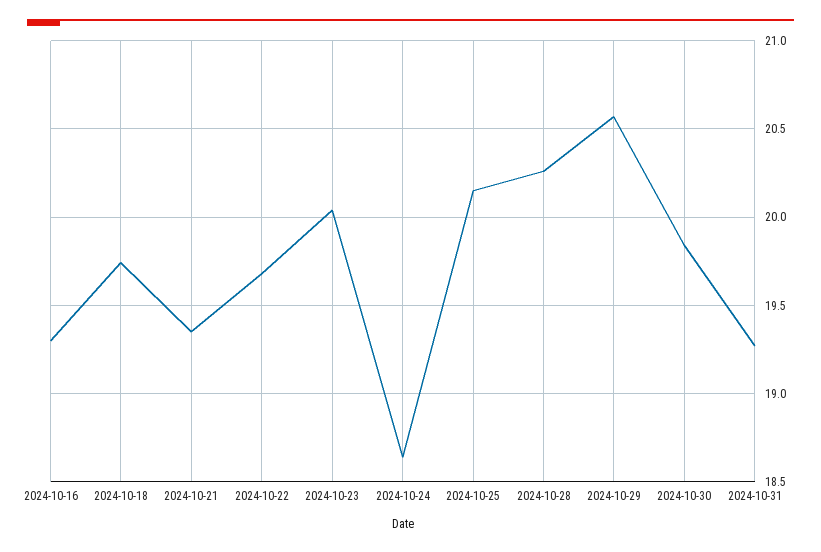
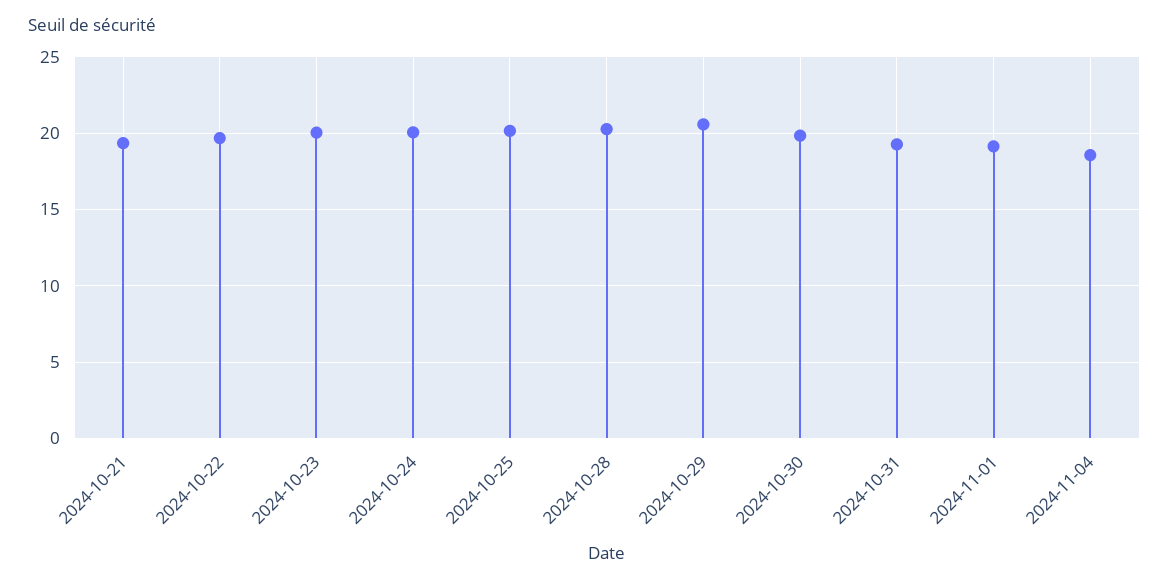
2024-10-16: 19.3 -> none
2024-10-18: 19.75 -> none
2024-10-24: 18.65 -> 20
2024-11-01: none -> 19
2024-11-04: none -> 18.5

